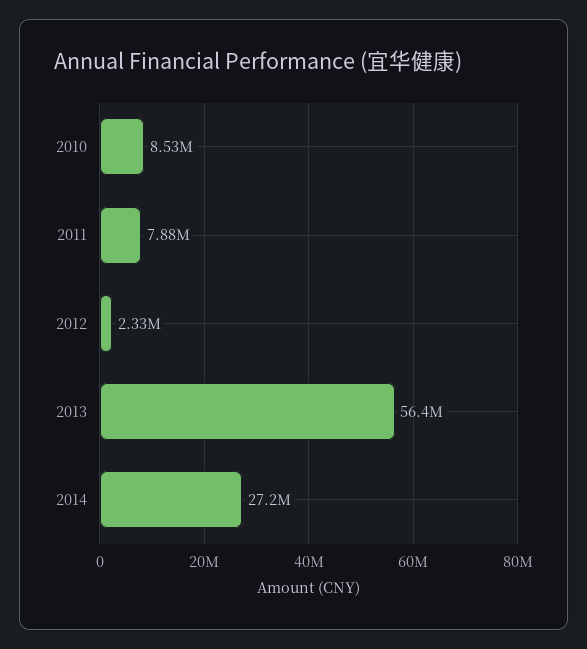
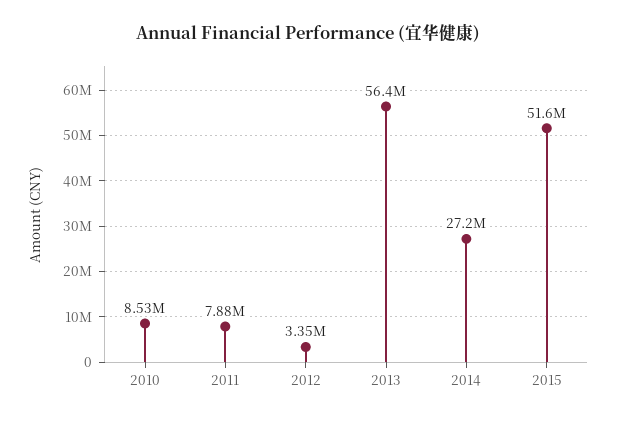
2012: 2330000 -> 3350000
2015: none -> 51600000

